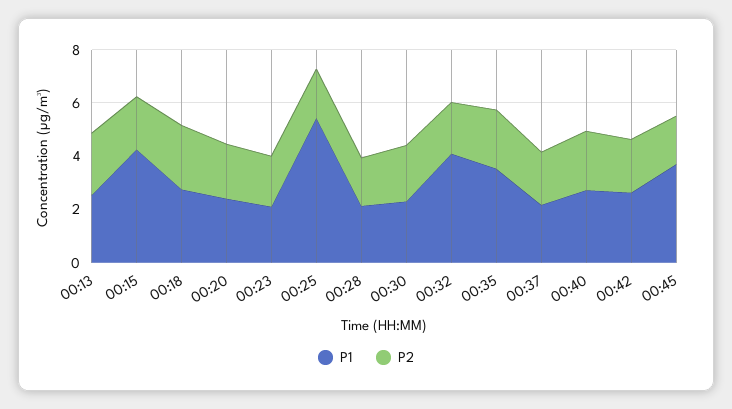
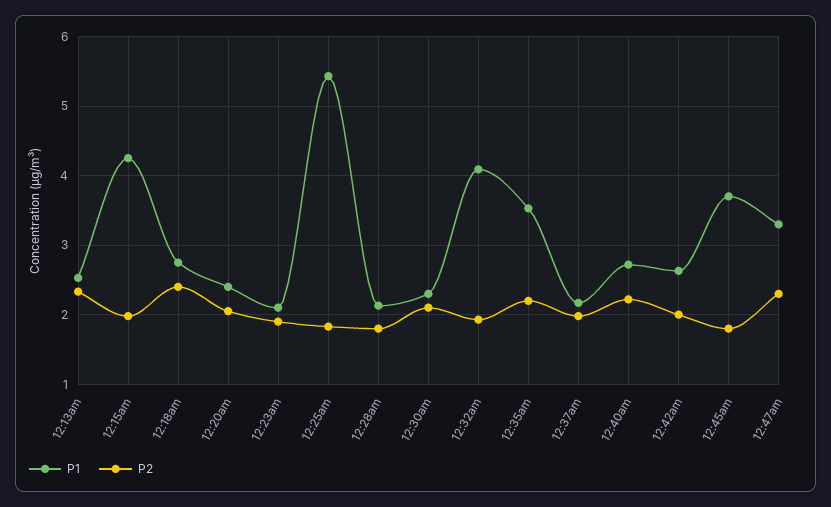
P1, 12:47am: none -> 3.3
P2, 12:47am: none -> 2.3

